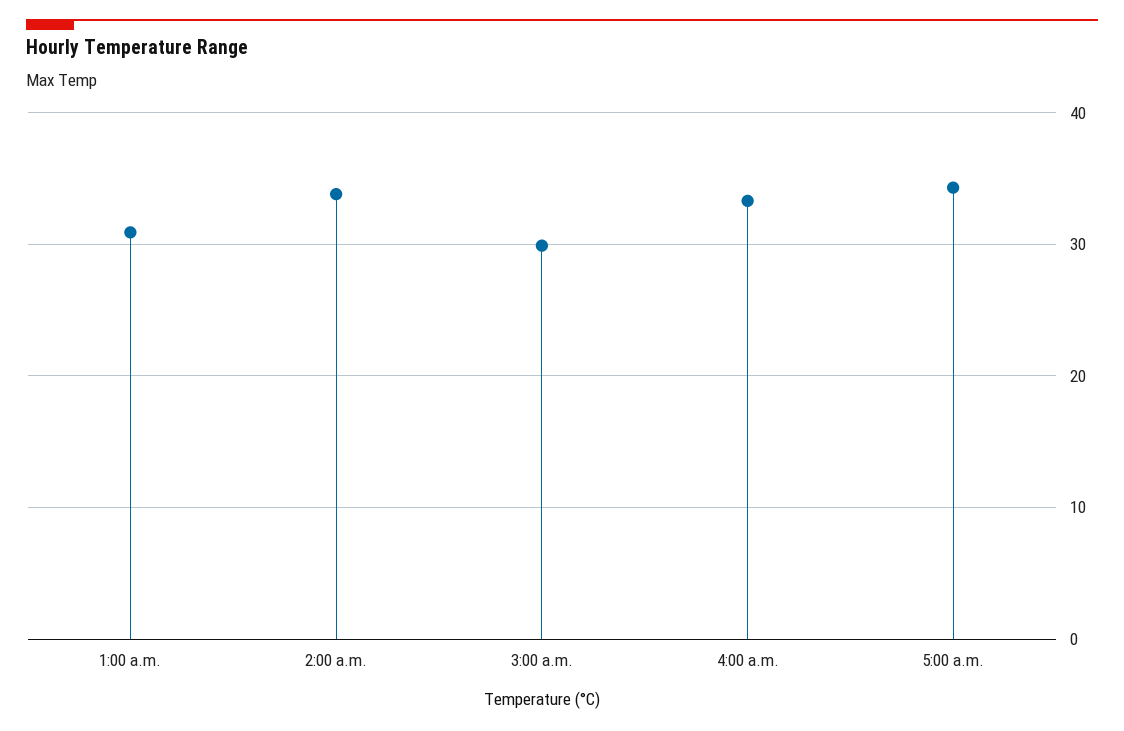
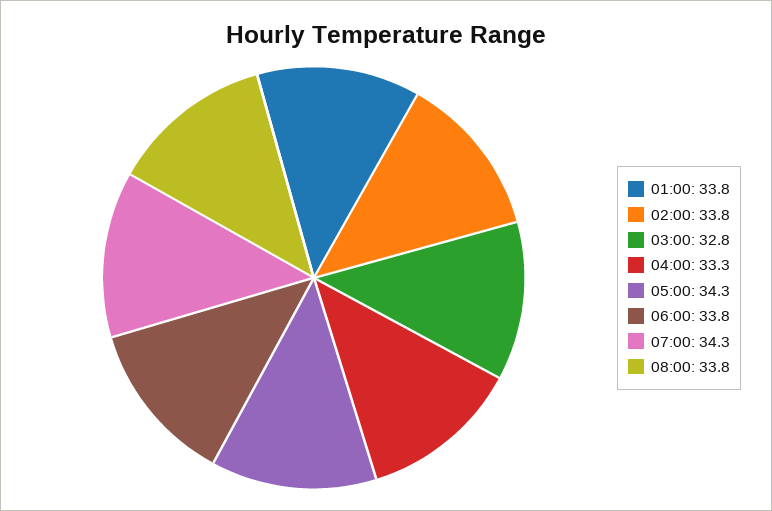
1:00 a.m.: 31 -> 33.8
3:00 a.m.: 30 -> 32.8
06:00: none -> 33.8
07:00: none -> 34.3
08:00: none -> 33.8

